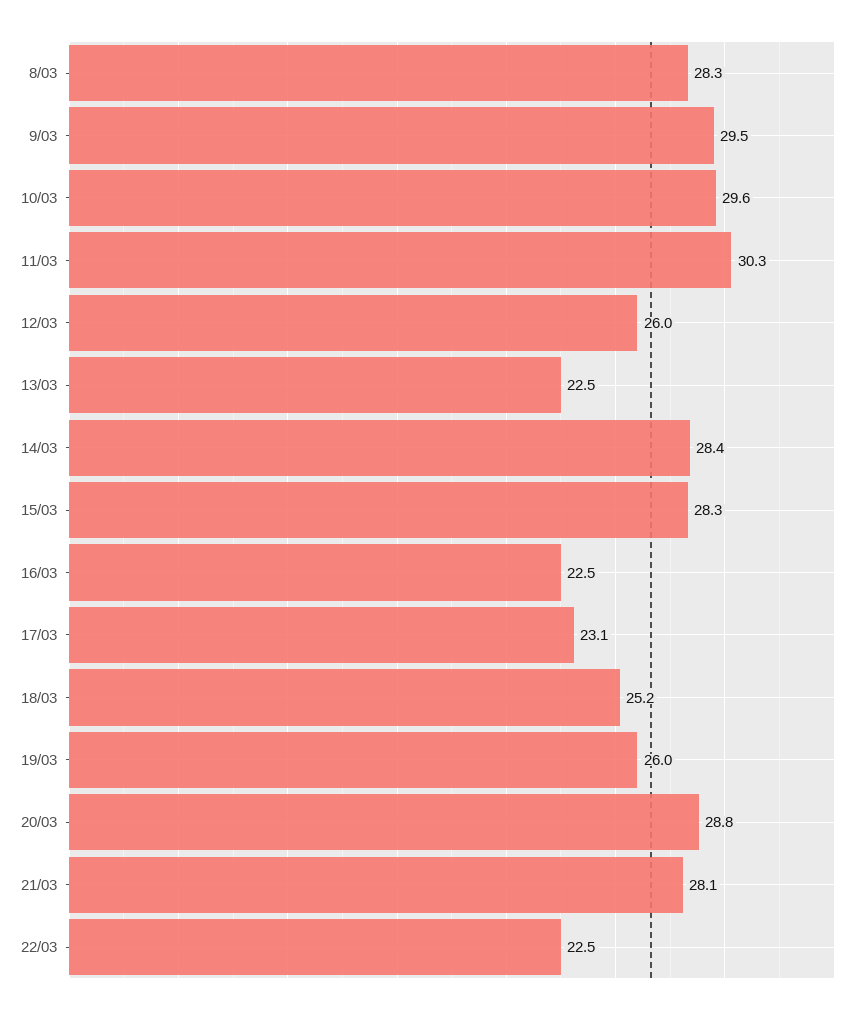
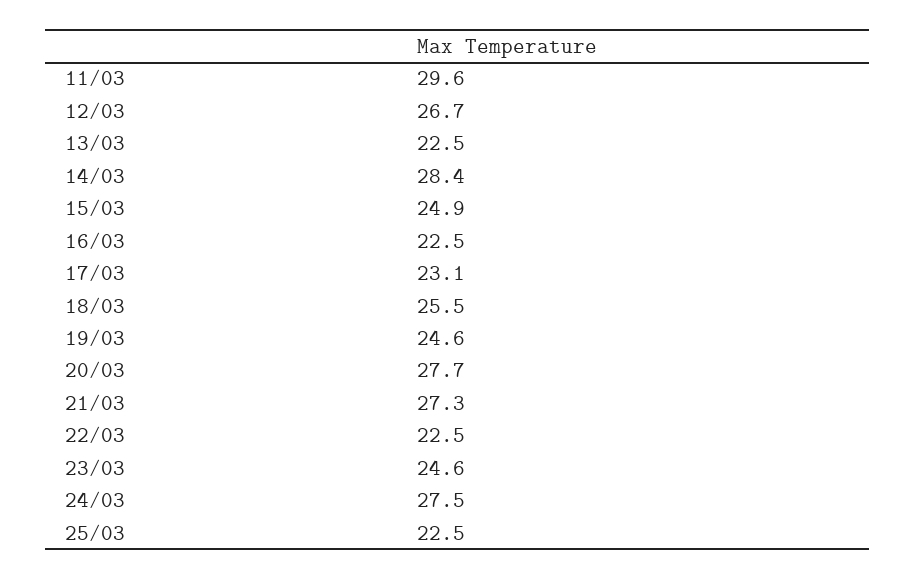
8/03: 28.3 -> none
9/03: 29.5 -> none
10/03: 29.6 -> none
11/03: 30.3 -> 29.6
12/03: 26 -> 26.7
15/03: 28.3 -> 24.9
18/03: 25.2 -> 25.5
19/03: 26 -> 24.6
20/03: 28.8 -> 27.7
21/03: 28.1 -> 27.3
23/03: none -> 24.6
24/03: none -> 27.5
25/03: none -> 22.5

